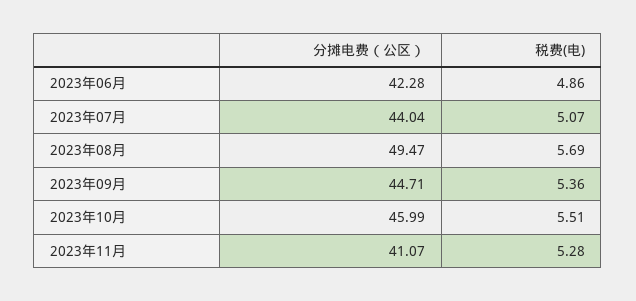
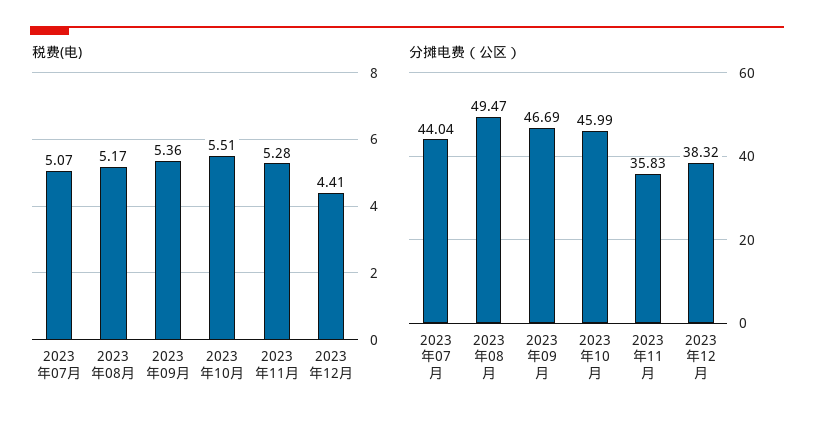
分摊电费（公区）, 2023年06月: 42.28 -> none
税费(电), 2023年06月: 4.86 -> none
税费(电), 2023年08月: 5.69 -> 5.17
分摊电费（公区）, 2023年09月: 44.71 -> 46.69
分摊电费（公区）, 2023年11月: 41.07 -> 35.83
税费(电), 2023年12月: none -> 4.41
分摊电费（公区）, 2023年12月: none -> 38.32

